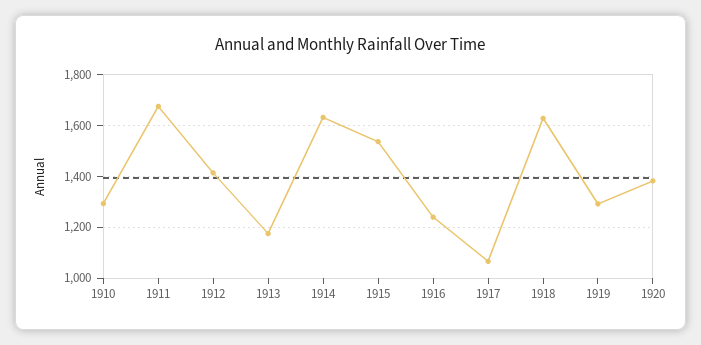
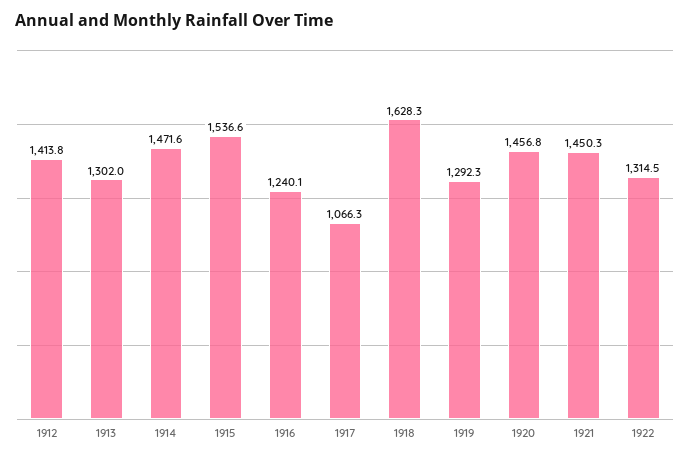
1910: 1300 -> none
1911: 1675 -> none
1913: 1175 -> 1302
1914: 1625 -> 1471.6
1920: 1375 -> 1456.8
1921: none -> 1450.3
1922: none -> 1314.5

